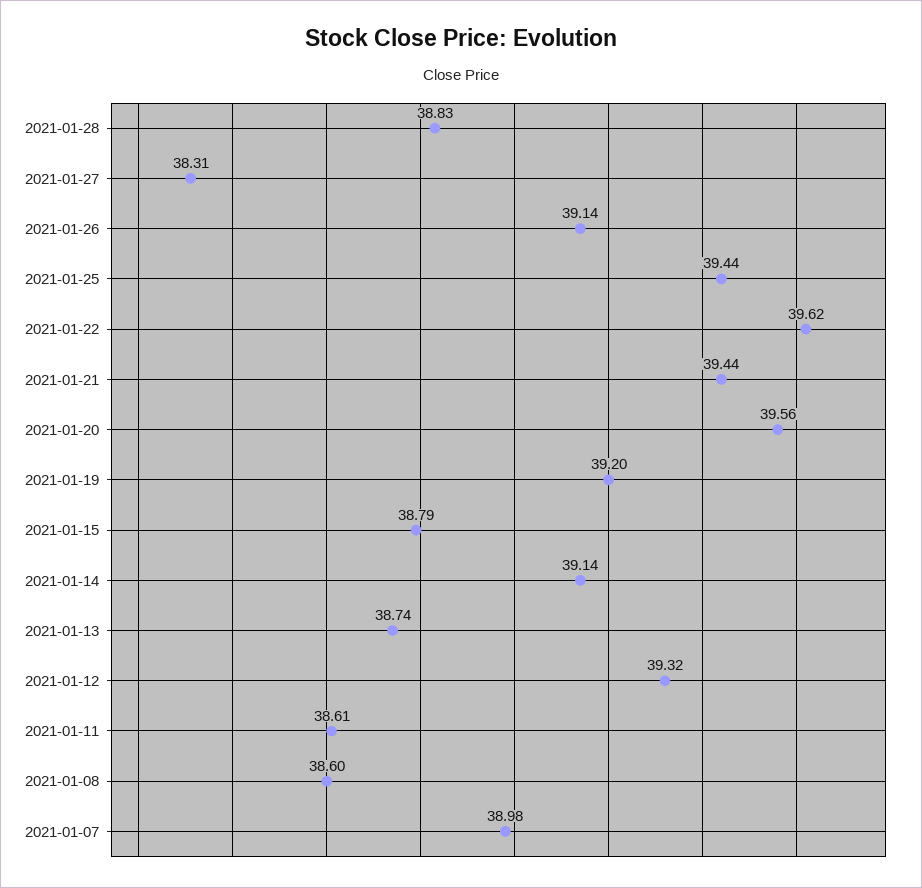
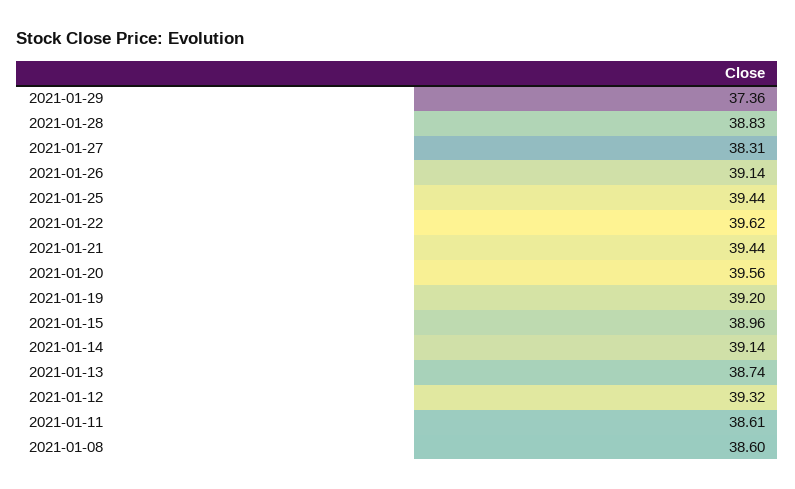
2021-01-15: 38.79 -> 38.96
2021-01-07: 38.98 -> none
2021-01-29: none -> 37.36

